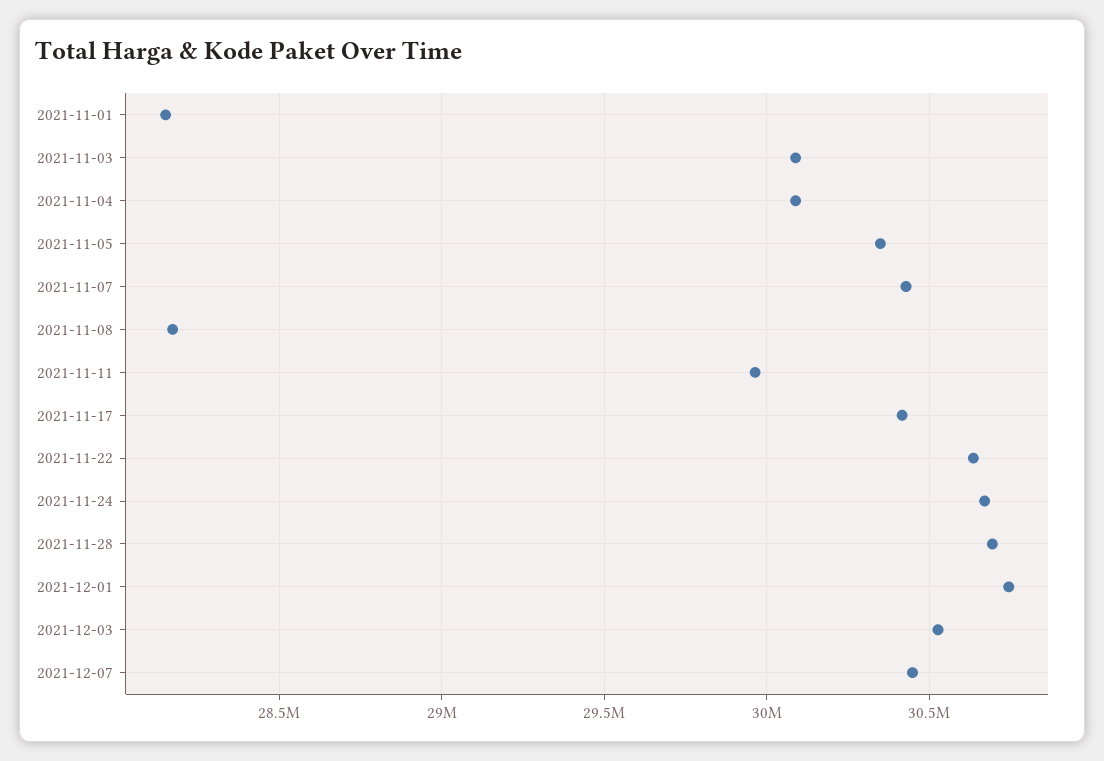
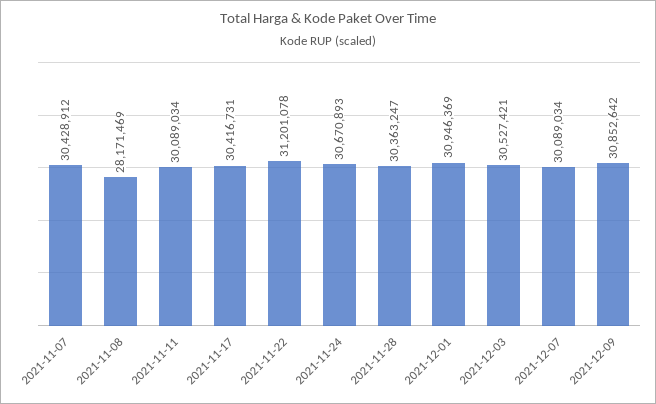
2021-11-01: 28150000 -> none
2021-11-03: 30100000 -> none
2021-11-04: 30100000 -> none
2021-11-05: 30350000 -> none
2021-11-11: 29950000 -> 30089034
2021-11-22: 30650000 -> 31201078
2021-11-28: 30700000 -> 30363247
2021-12-01: 30750000 -> 30946369
2021-12-07: 30450000 -> 30089034
2021-12-09: none -> 30852642

